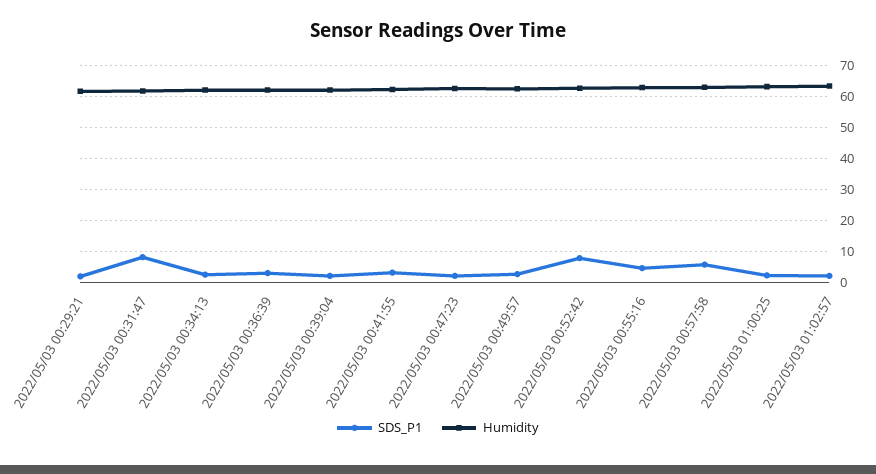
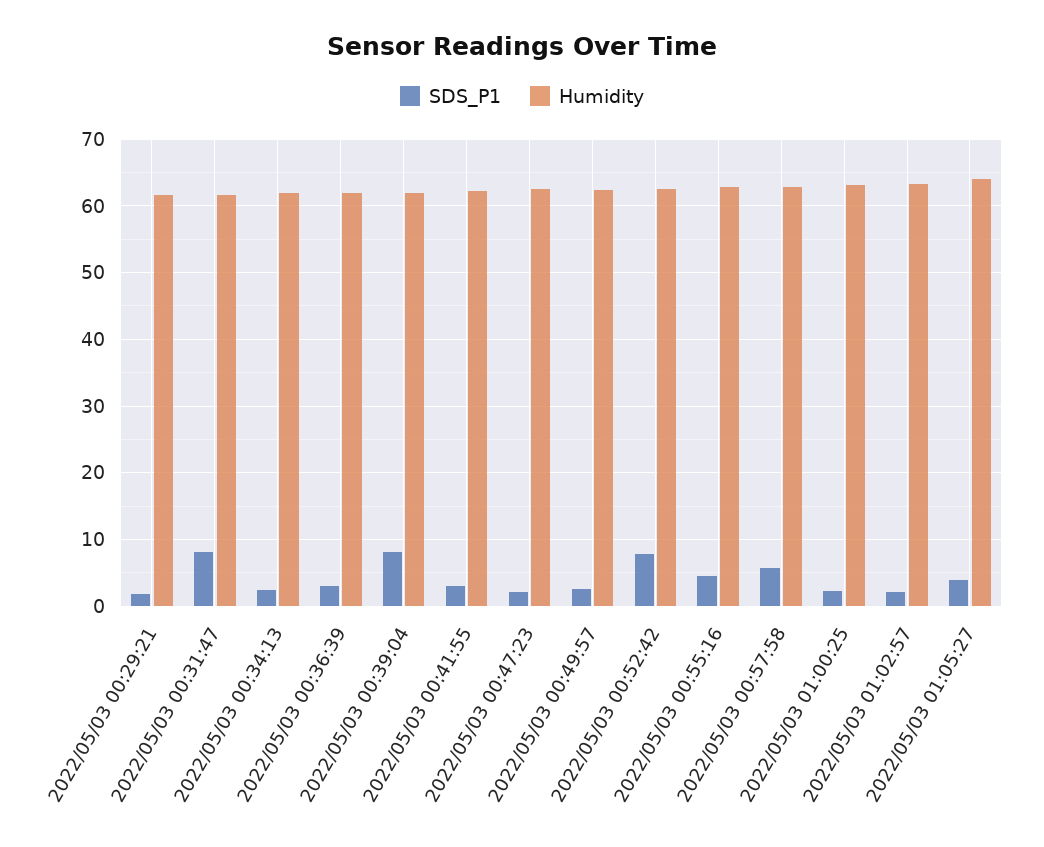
SDS_P1, 2022/05/03 00:39:04: 2 -> 8
SDS_P1, 2022/05/03 01:05:27: none -> 4
Humidity, 2022/05/03 01:05:27: none -> 64

